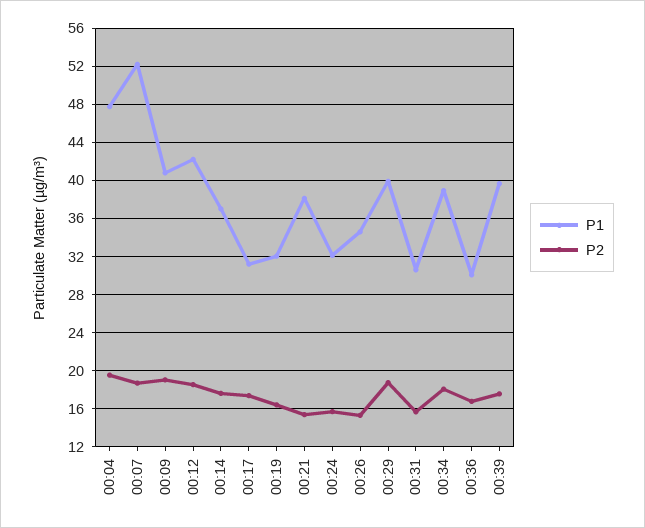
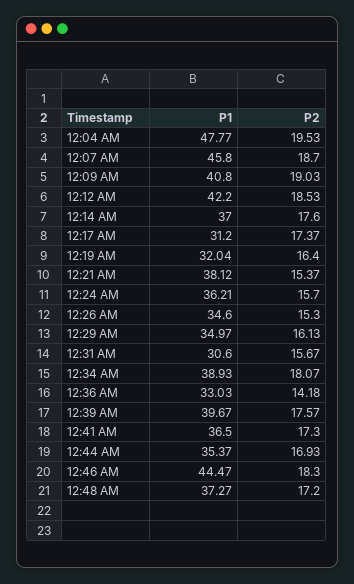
P1, 00:07: 52 -> 45.8
P1, 00:24: 32 -> 36.21
P1, 00:29: 40 -> 34.97
P2, 00:29: 19 -> 16.13
P1, 00:36: 30 -> 33.03
P2, 00:36: 17 -> 14.18
P1, 12:41 AM: none -> 36.5
P2, 12:41 AM: none -> 17.3
P1, 12:44 AM: none -> 35.37
P2, 12:44 AM: none -> 16.93
P1, 12:46 AM: none -> 44.47
P2, 12:46 AM: none -> 18.3
P1, 12:48 AM: none -> 37.27
P2, 12:48 AM: none -> 17.2

